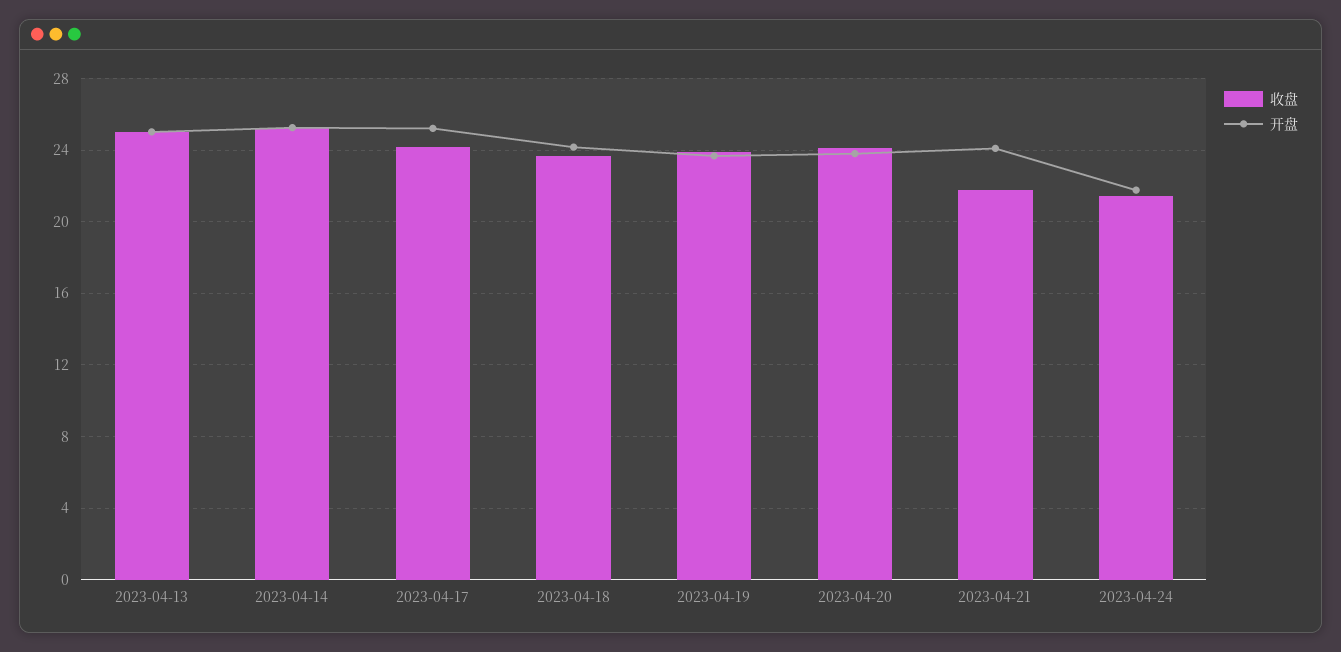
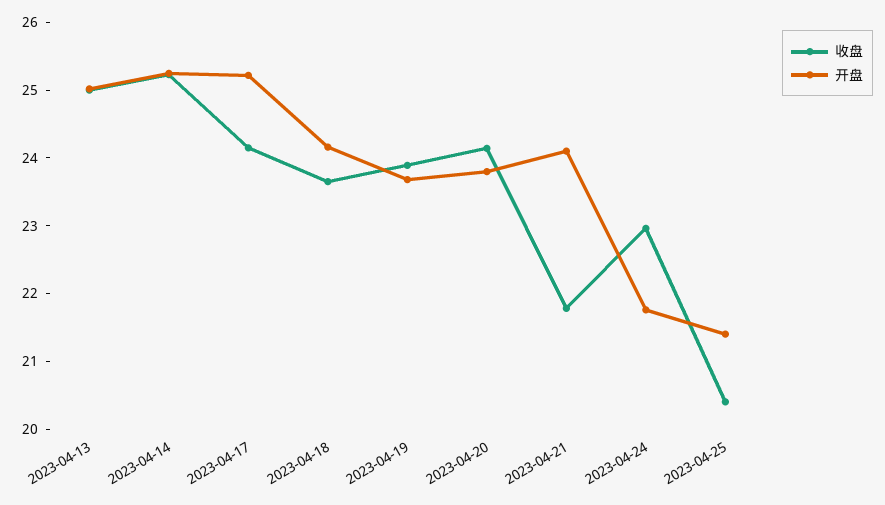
收盘, 2023-04-24: 21.5 -> 23
收盘, 2023-04-25: none -> 20.4
开盘, 2023-04-25: none -> 21.4

